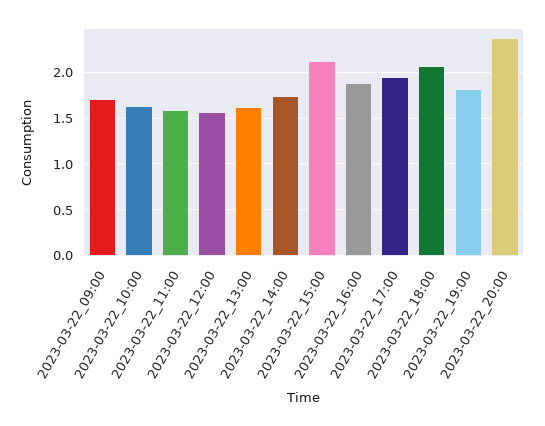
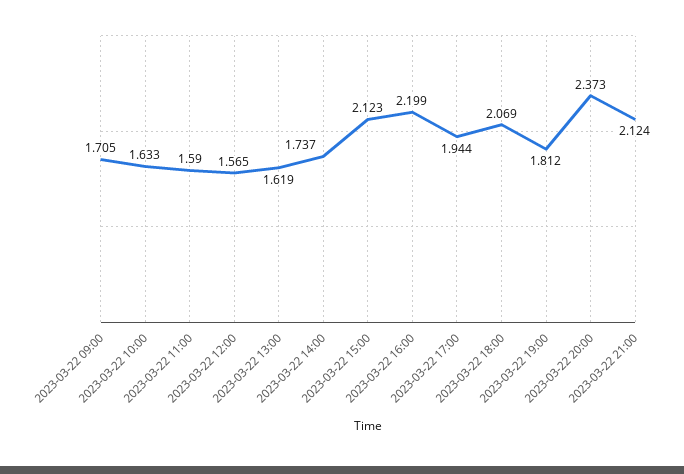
2023-03-22_16:00: 1.9 -> 2.199
2023-03-22 21:00: none -> 2.124

